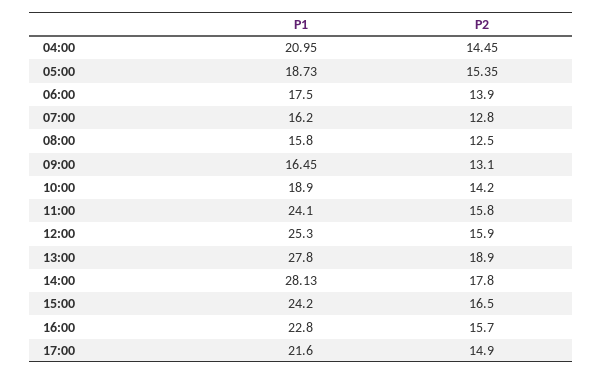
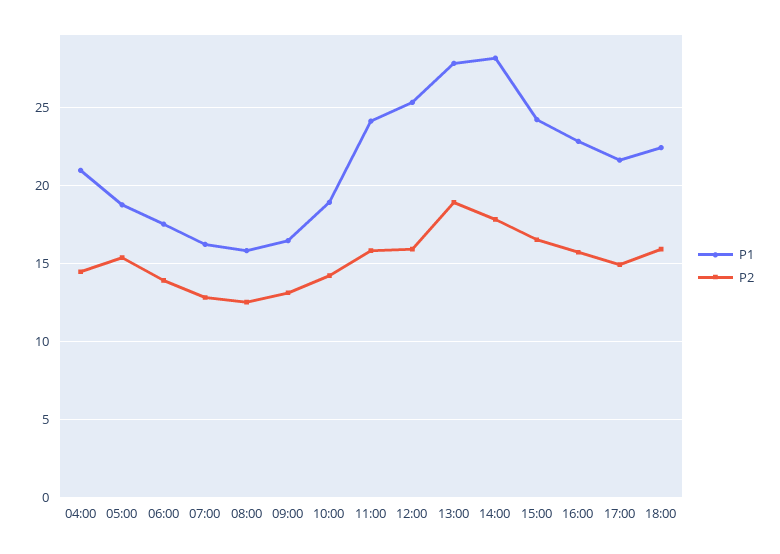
P1, 18:00: none -> 22.5
P2, 18:00: none -> 16

